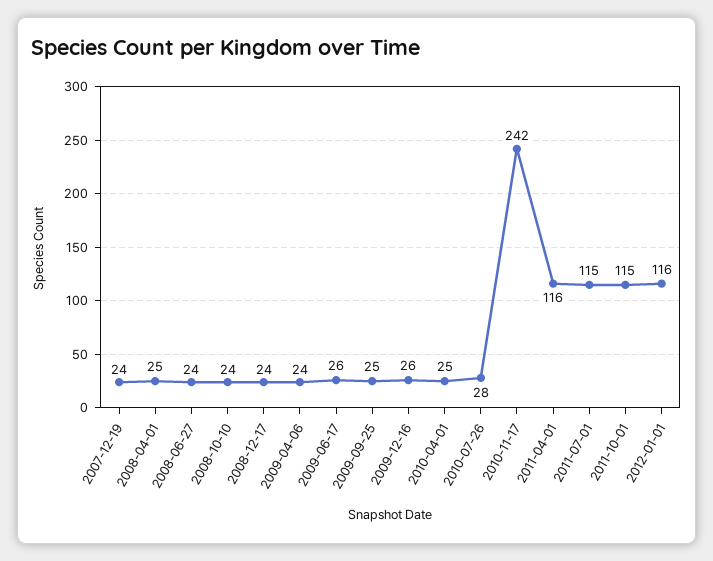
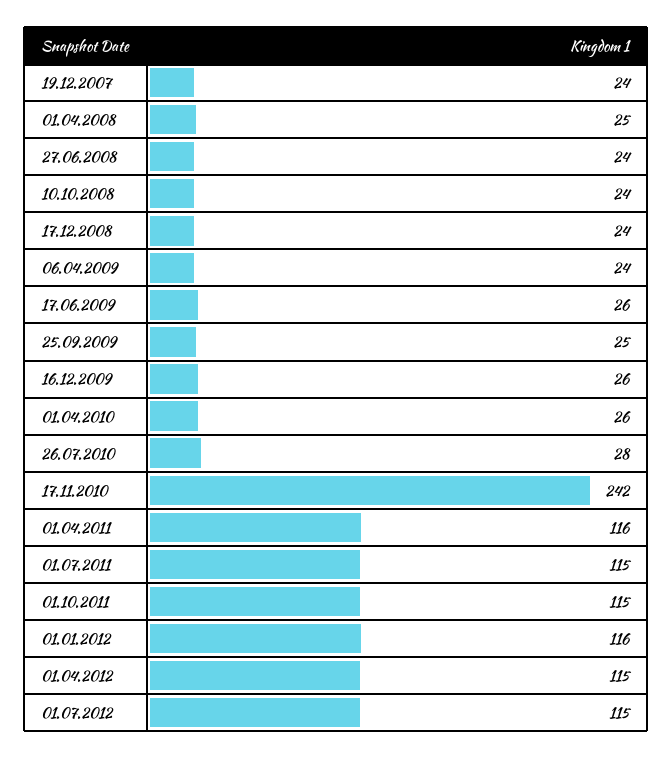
2010-04-01: 25 -> 26
01.04.2012: none -> 115
01.07.2012: none -> 115

